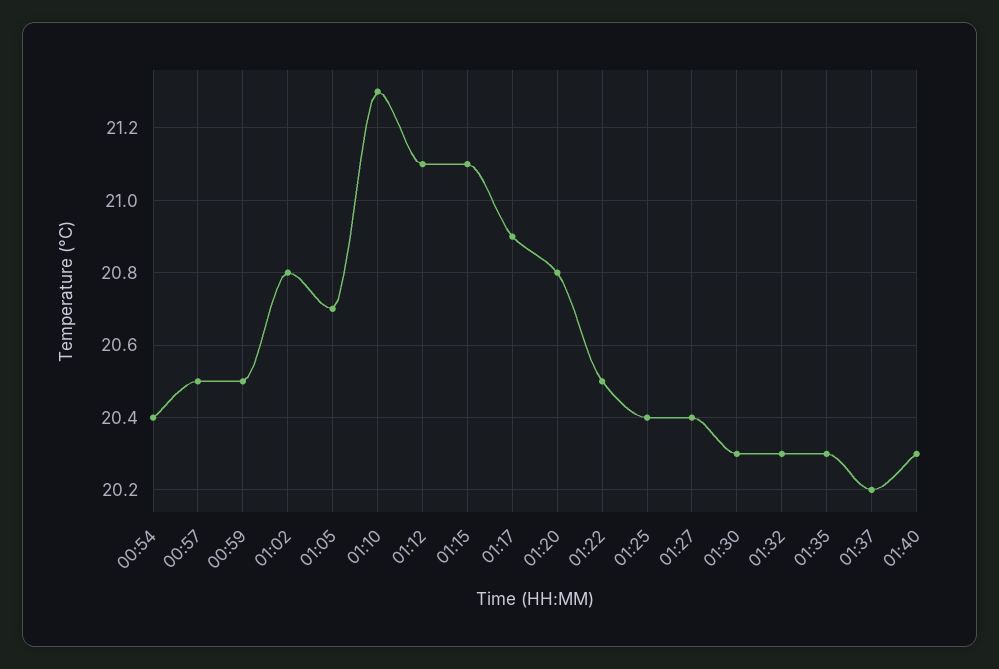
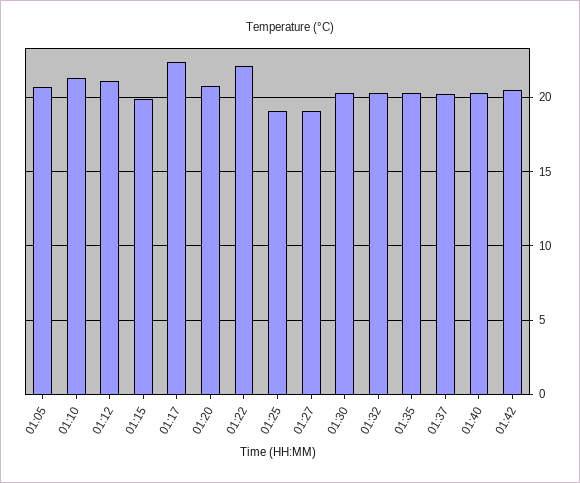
00:54: 20.4 -> none
00:57: 20.5 -> none
00:59: 20.5 -> none
01:02: 20.8 -> none
01:15: 21.1 -> 20
01:17: 20.9 -> 22.5
01:22: 20.5 -> 22
01:25: 20.4 -> 19
01:27: 20.4 -> 19
01:42: none -> 20.5

